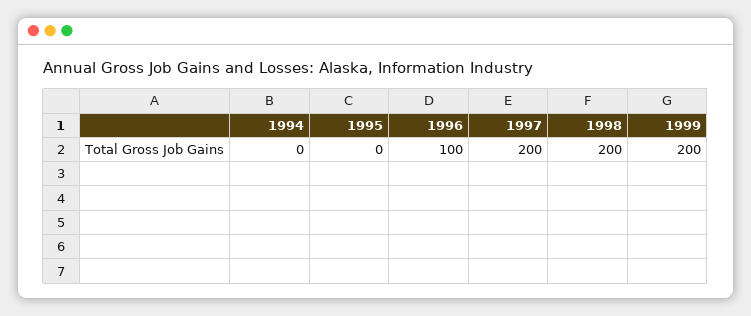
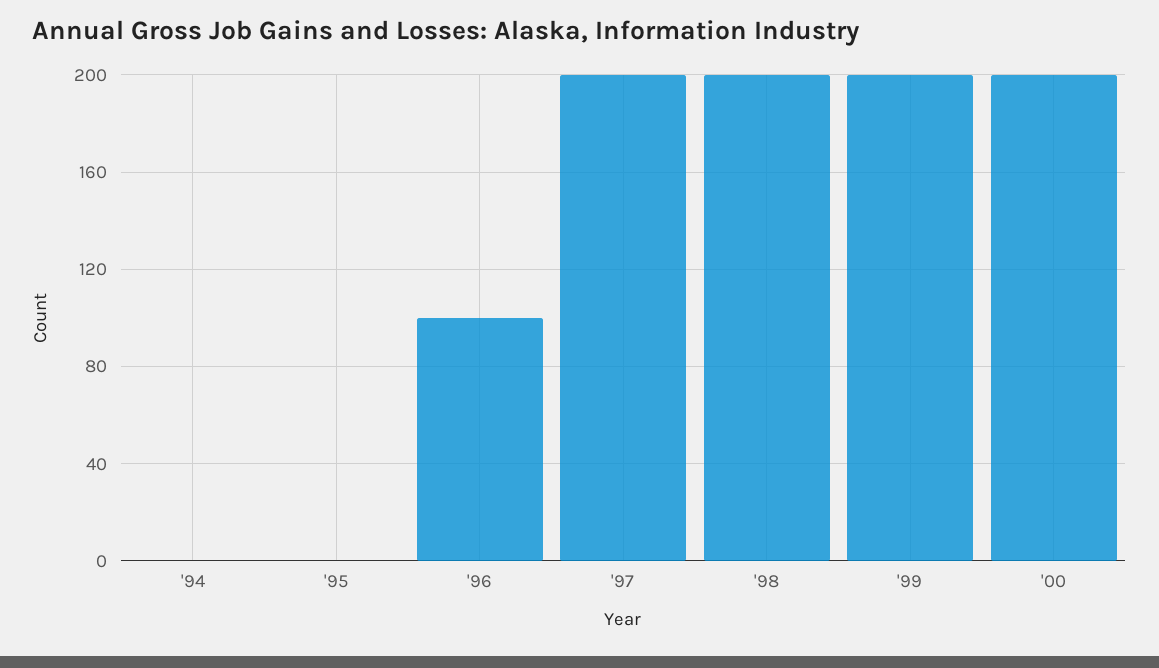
'00: none -> 200

